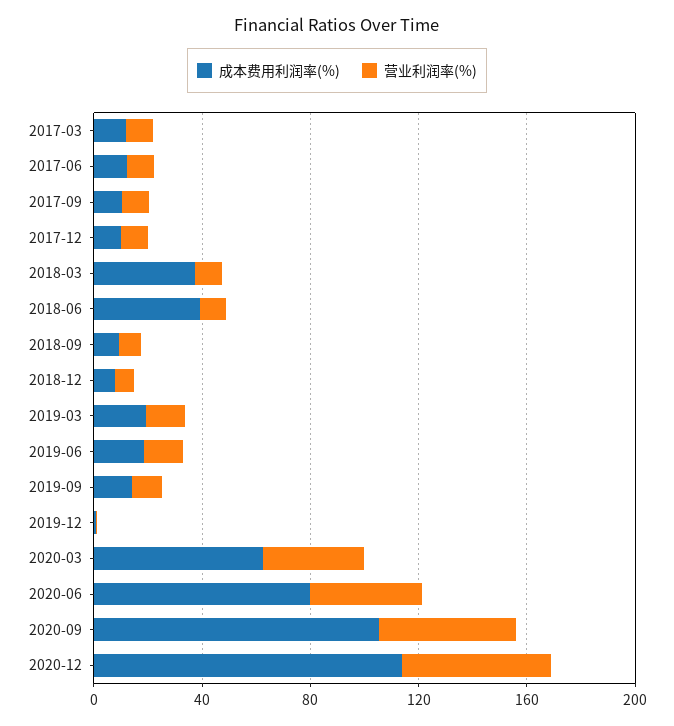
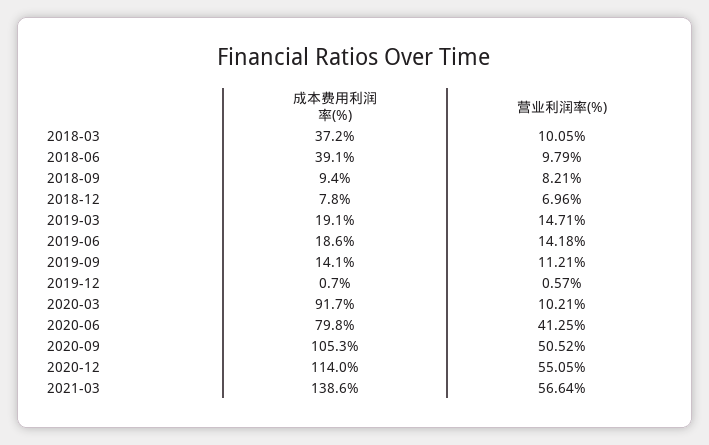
成本费用利润率(%), 2017-03: 10 -> none
营业利润率(%), 2017-03: 10 -> none
成本费用利润率(%), 2017-06: 10 -> none
营业利润率(%), 2017-06: 10 -> none
成本费用利润率(%), 2017-09: 10 -> none
营业利润率(%), 2017-09: 10 -> none
成本费用利润率(%), 2017-12: 10 -> none
营业利润率(%), 2017-12: 10 -> none
成本费用利润率(%), 2020-03: 60 -> 91.7
营业利润率(%), 2020-03: 40 -> 10.21
成本费用利润率(%), 2021-03: none -> 138.6
营业利润率(%), 2021-03: none -> 56.64

